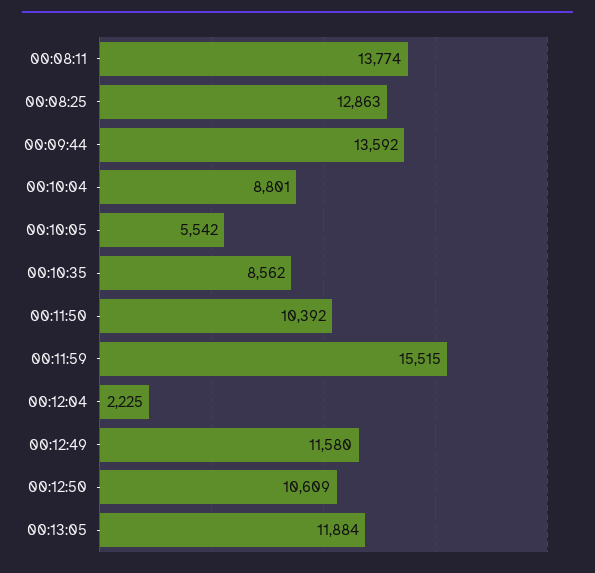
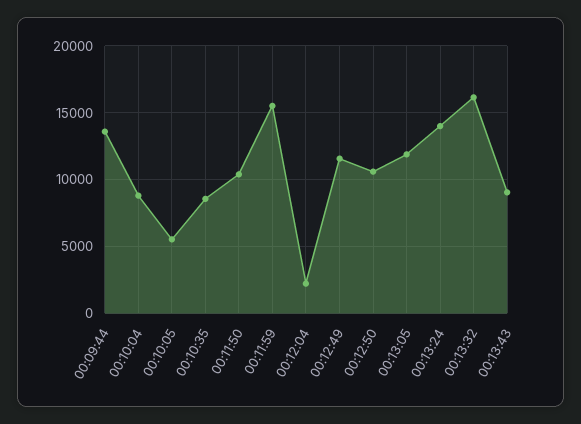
00:08:11: 13774 -> none
00:08:25: 12863 -> none
00:13:24: none -> 14000
00:13:32: none -> 16000
00:13:43: none -> 9000

